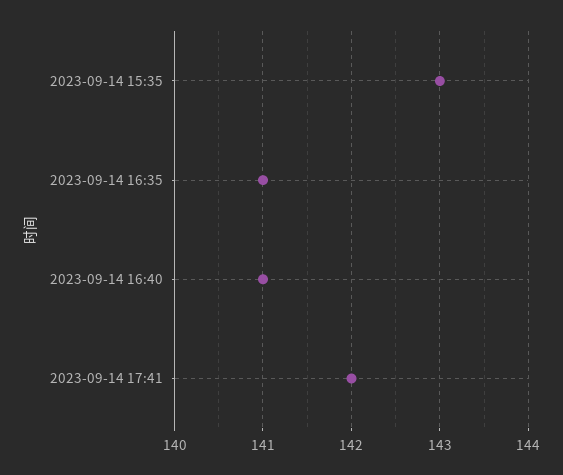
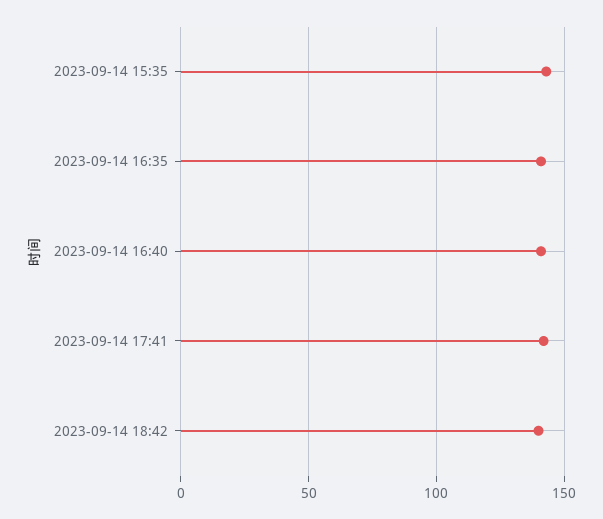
2023-09-14 18:42: none -> 140

